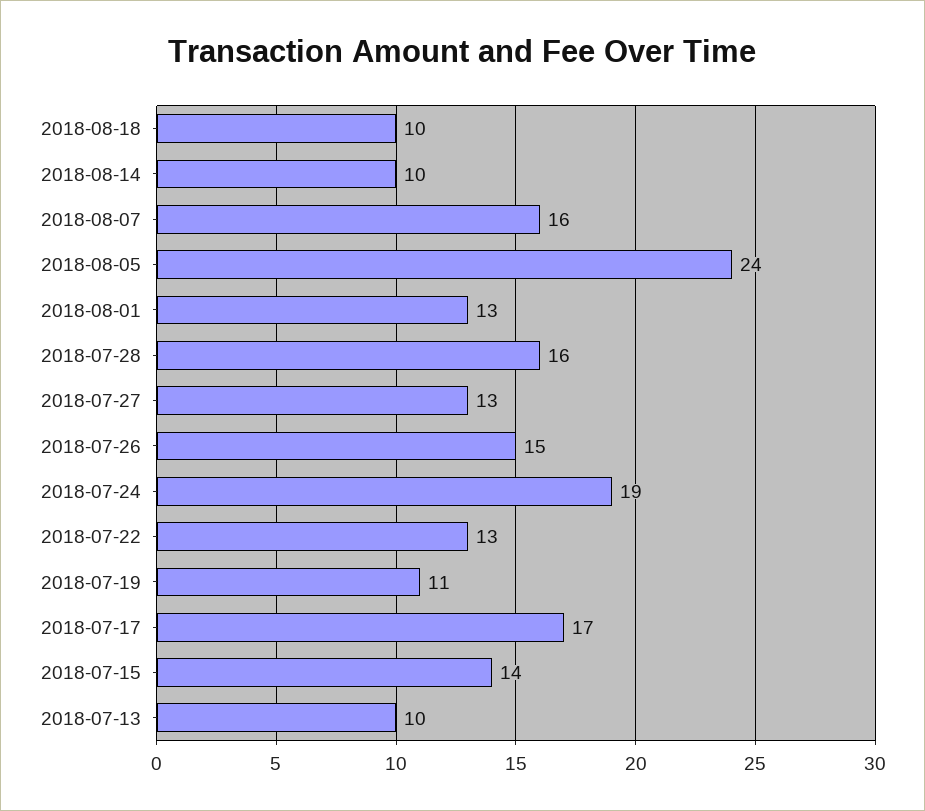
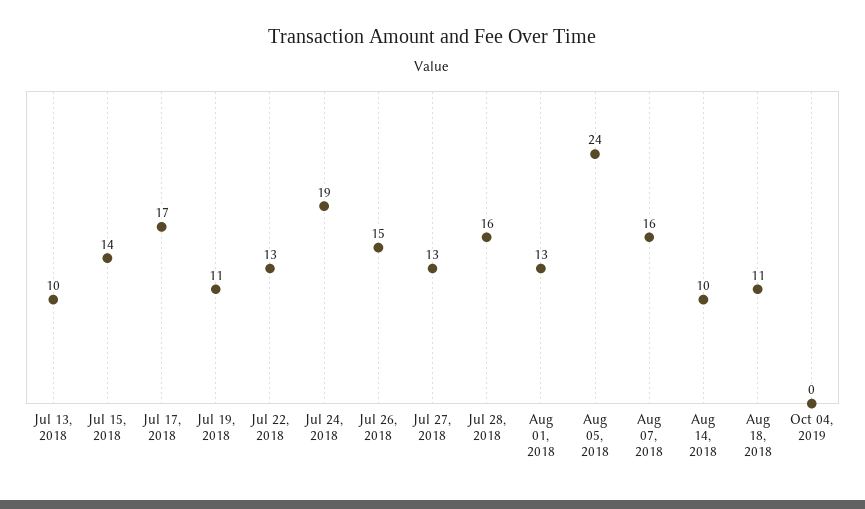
2018-08-18: 10 -> 11
Oct 04, 2019: none -> 0

